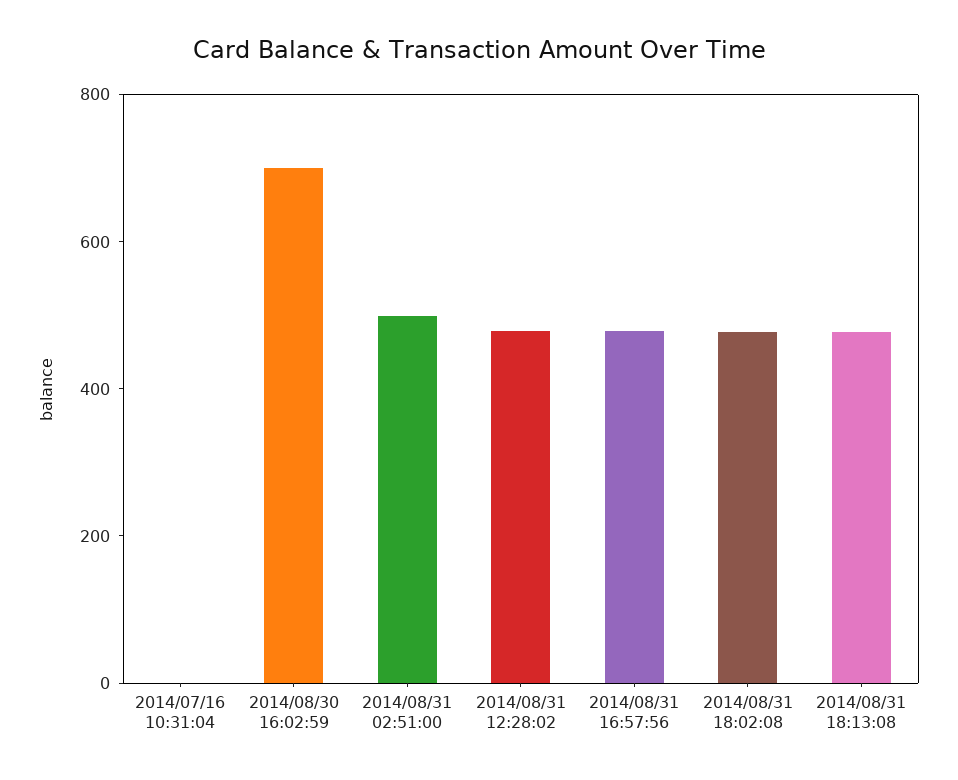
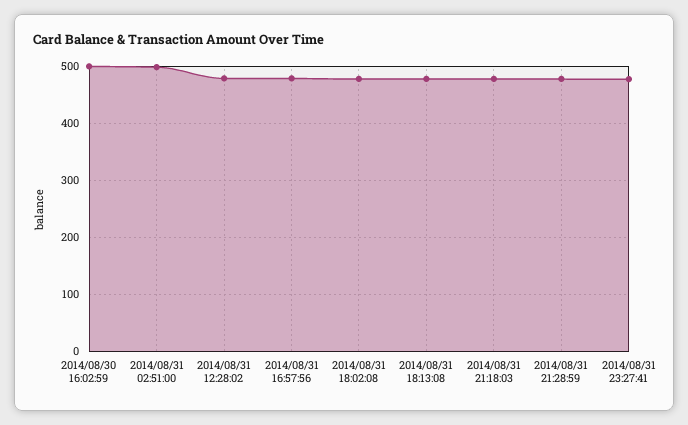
2014/07/16 10:31:04: 0 -> none
2014/08/30 16:02:59: 700 -> 500
2014/08/31 21:18:03: none -> 480
2014/08/31 21:28:59: none -> 480
2014/08/31 23:27:41: none -> 480

